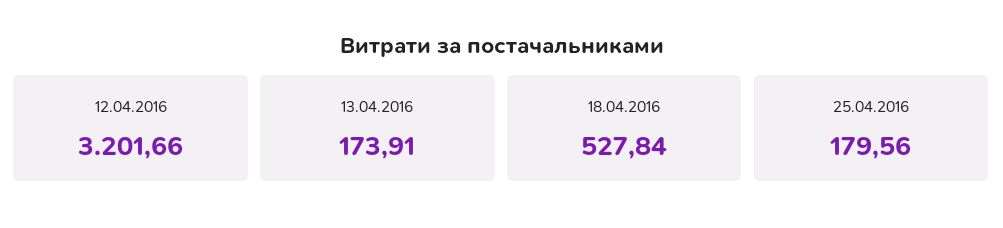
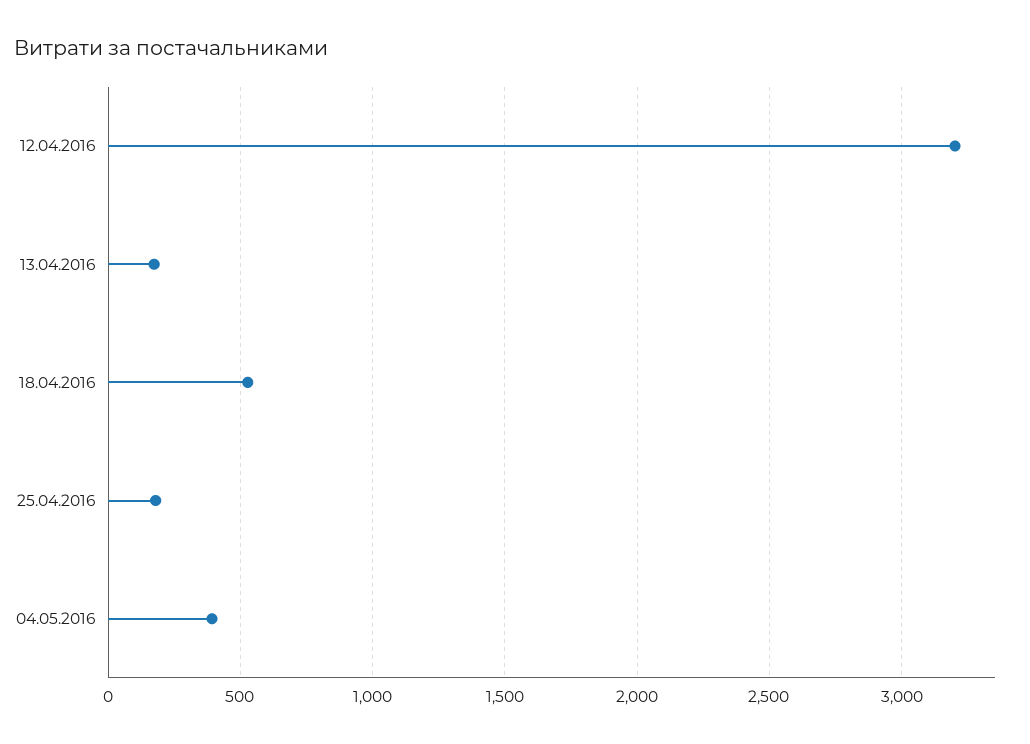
04.05.2016: none -> 400

